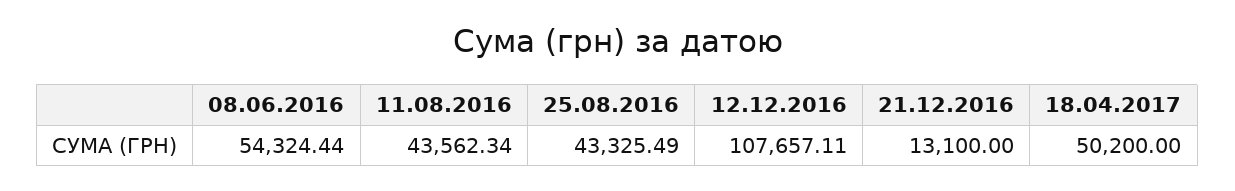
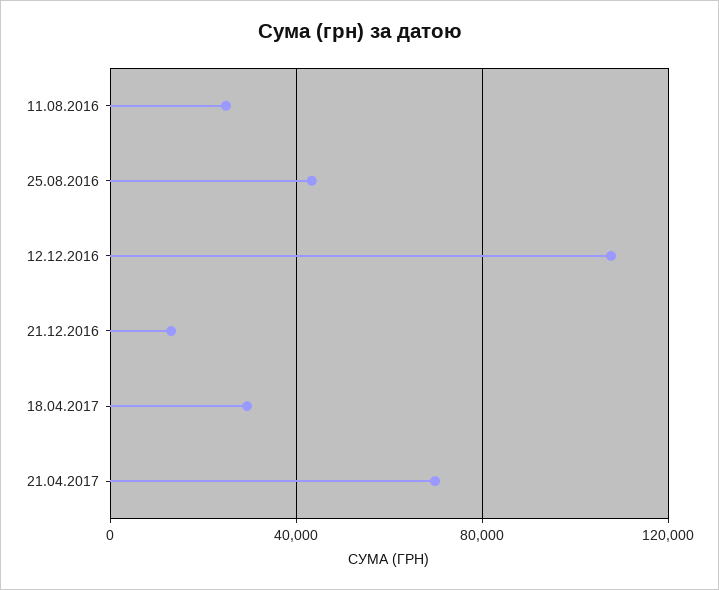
08.06.2016: 54324.44 -> none
11.08.2016: 43562.34 -> 25000
18.04.2017: 50200 -> 30000
21.04.2017: none -> 70000

